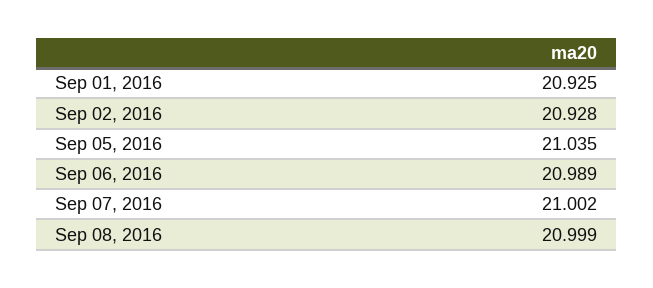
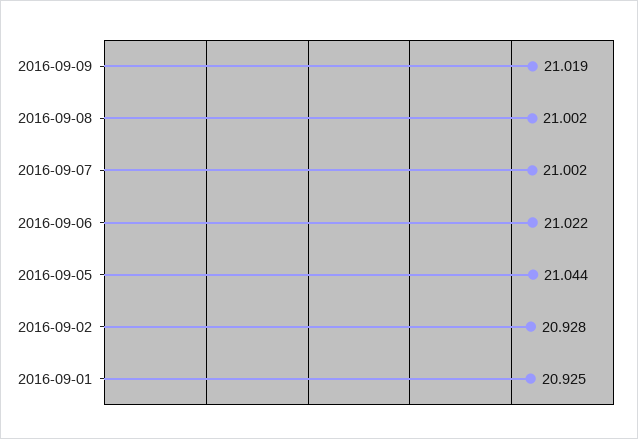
Sep 05, 2016: 21.035 -> 21.044
Sep 06, 2016: 20.989 -> 21.022
Sep 08, 2016: 20.999 -> 21.002
2016-09-09: none -> 21.019

